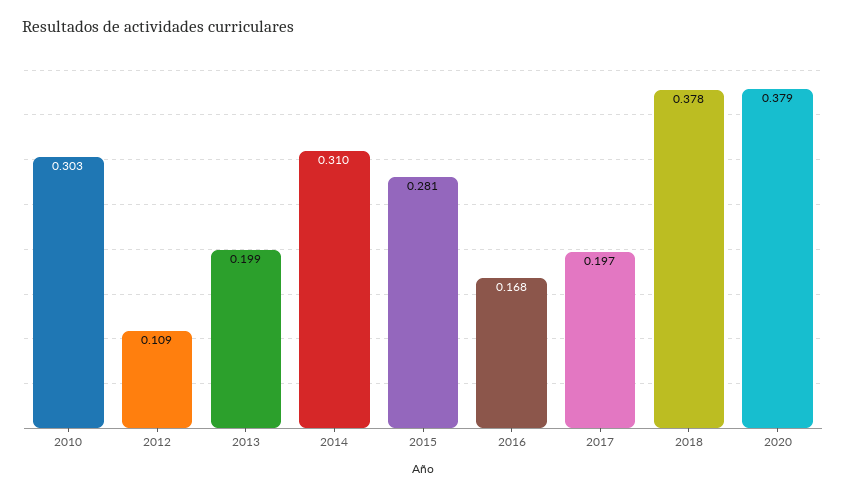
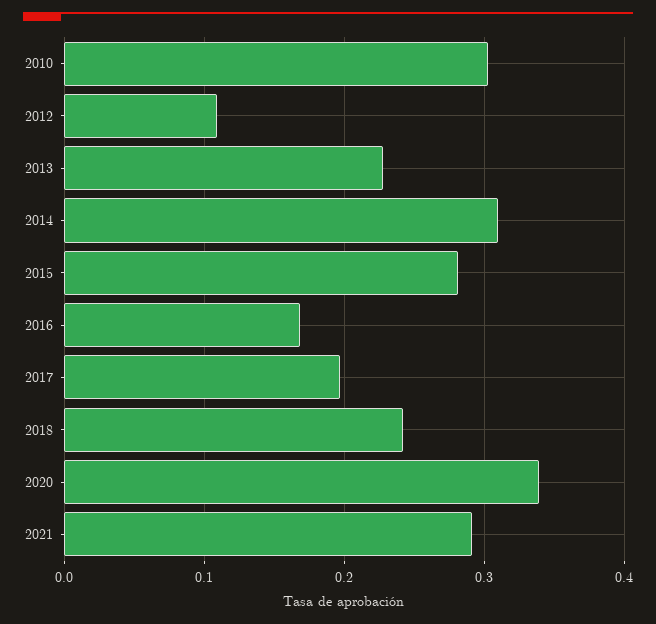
2013: 0.199 -> 0.23
2018: 0.378 -> 0.24
2020: 0.379 -> 0.34
2021: none -> 0.29

